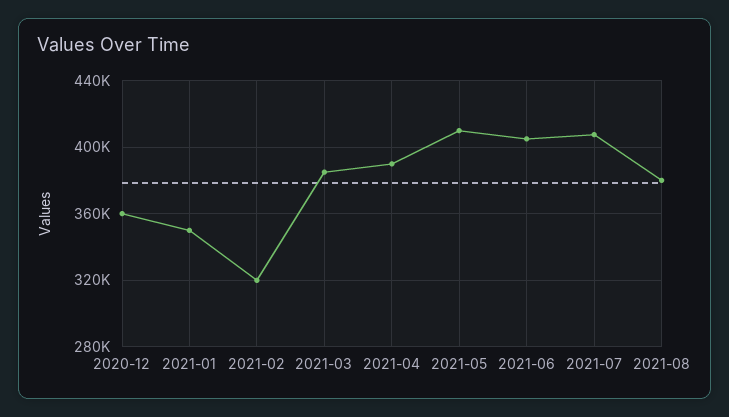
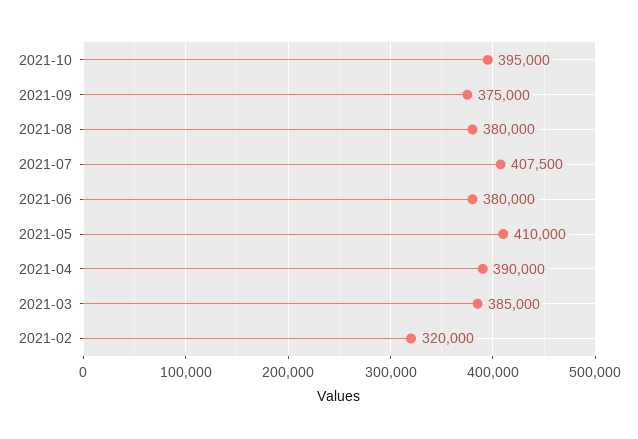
2020-12: 360000 -> none
2021-01: 350000 -> none
2021-06: 405000 -> 380000
2021-10: none -> 395000
2021-09: none -> 375000

